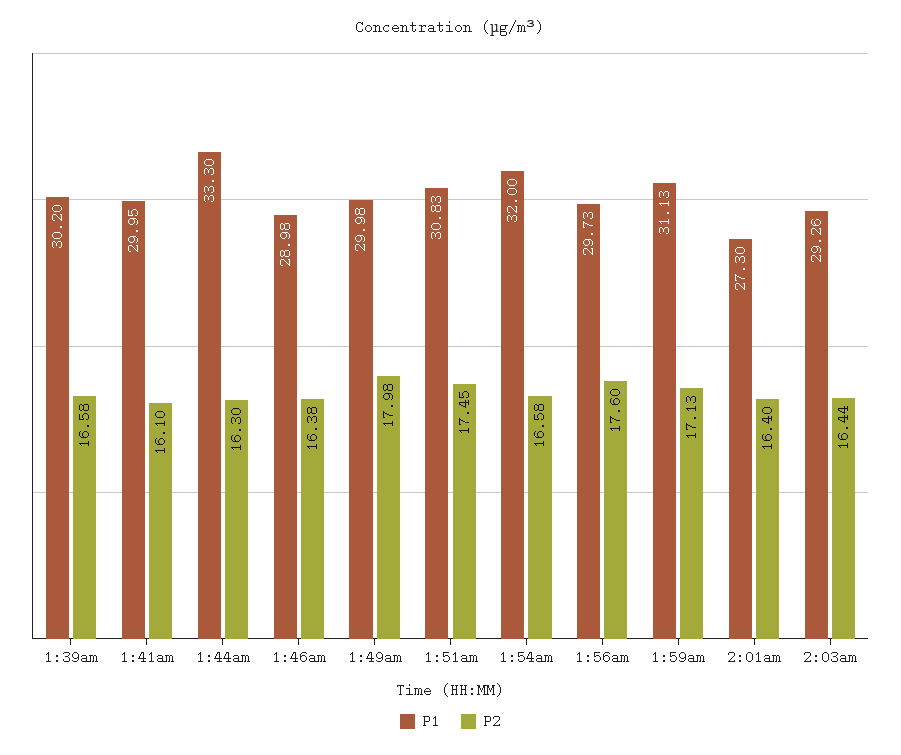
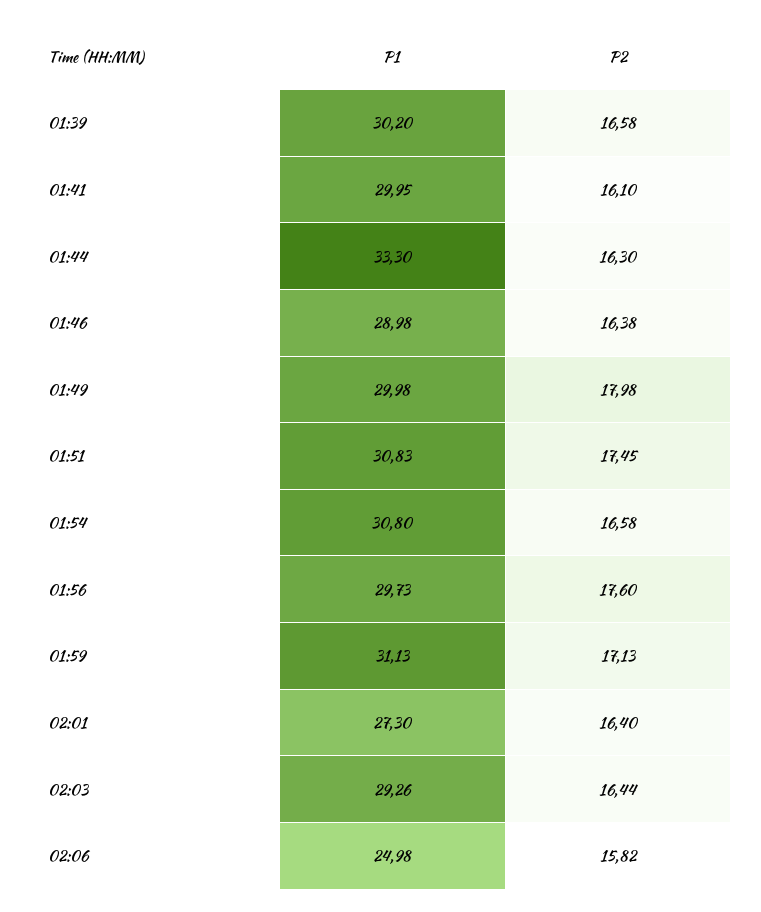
P1, 1:54am: 32 -> 30.8
P1, 02:06: none -> 24.98
P2, 02:06: none -> 15.82

